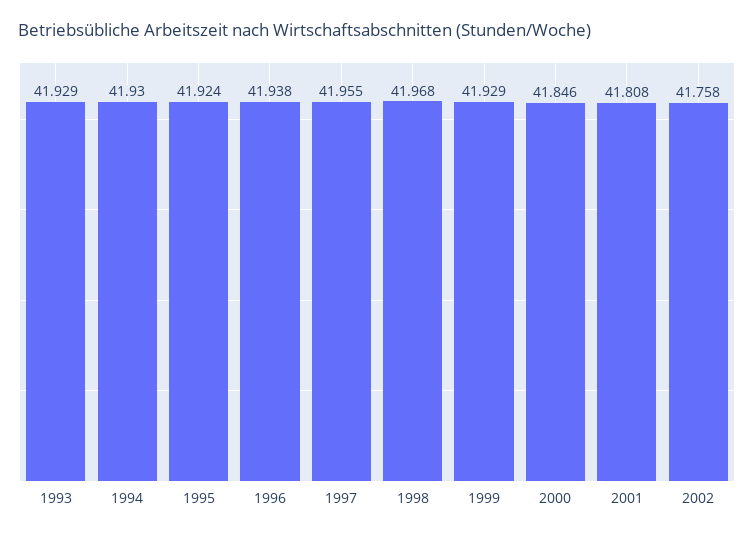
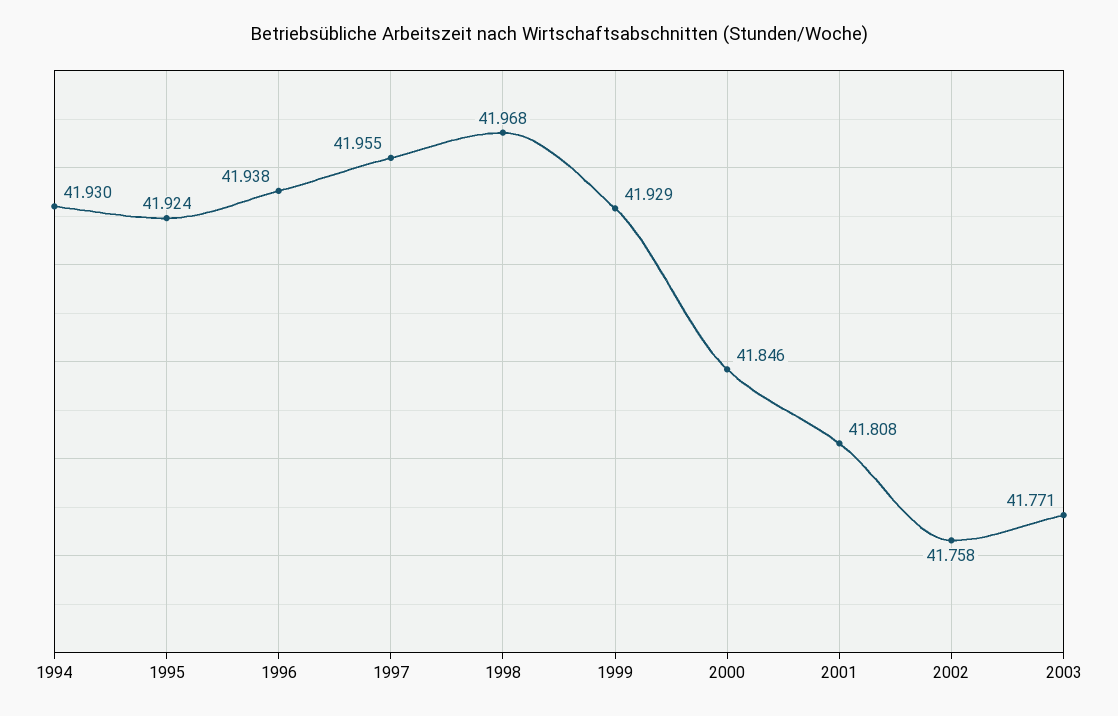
1993: 41.929 -> none
2003: none -> 41.771

